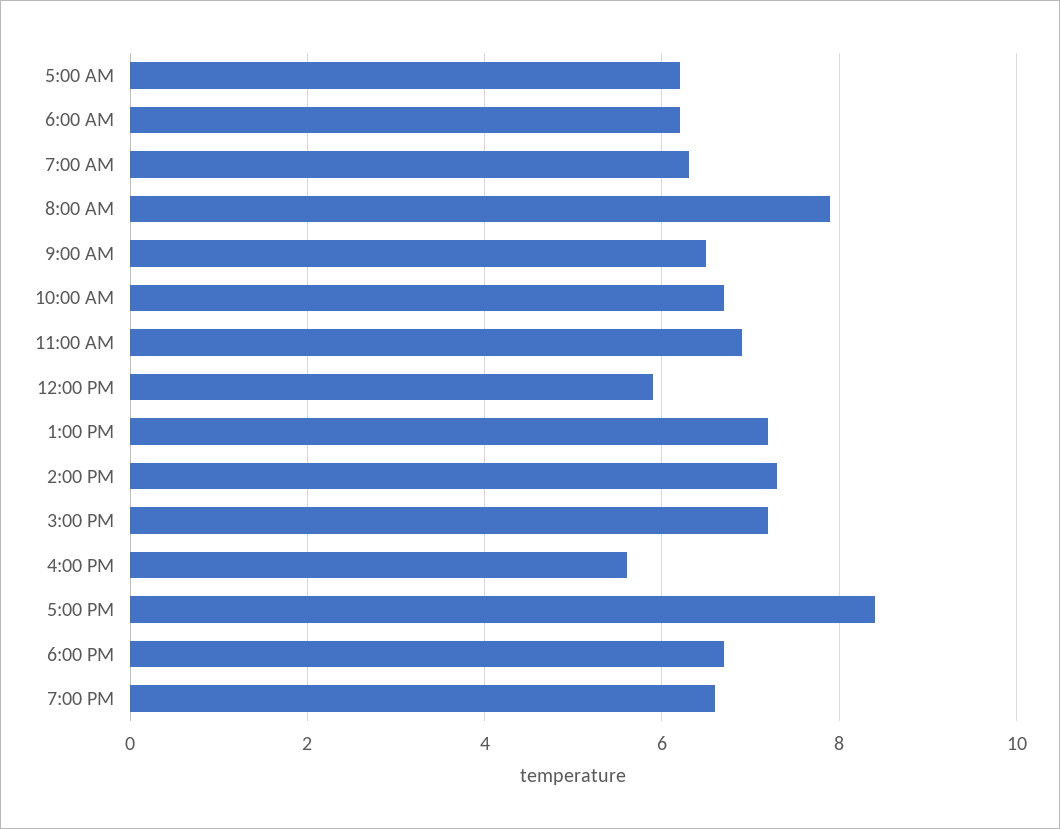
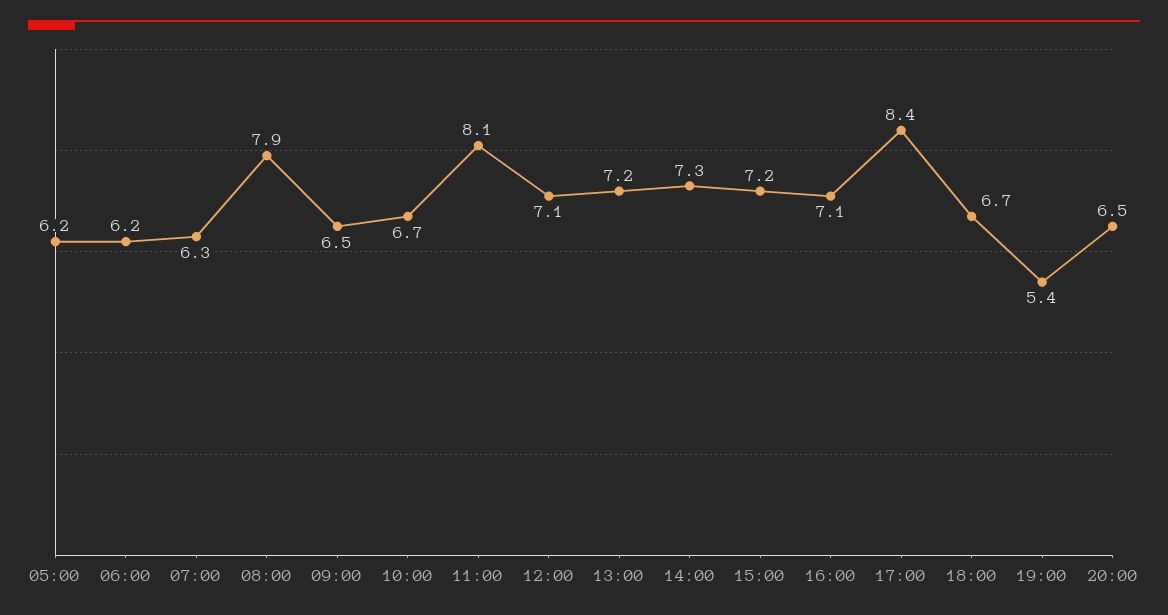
11:00 AM: 7 -> 8.1
12:00 PM: 6 -> 7.1
4:00 PM: 5.5 -> 7.1
7:00 PM: 6.5 -> 5.4
20:00: none -> 6.5

